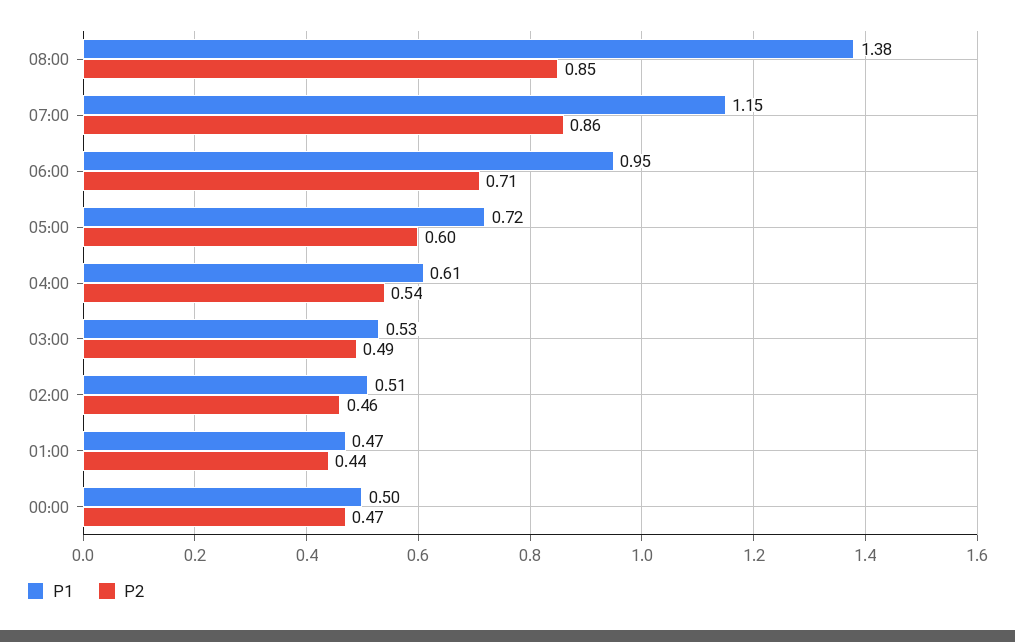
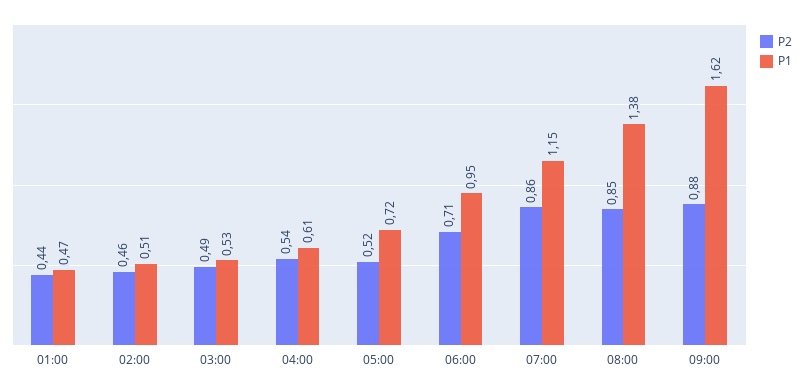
P2, 05:00: 0.6 -> 0.52
P1, 00:00: 0.5 -> none
P2, 00:00: 0.47 -> none
P2, 09:00: none -> 0.88
P1, 09:00: none -> 1.62

